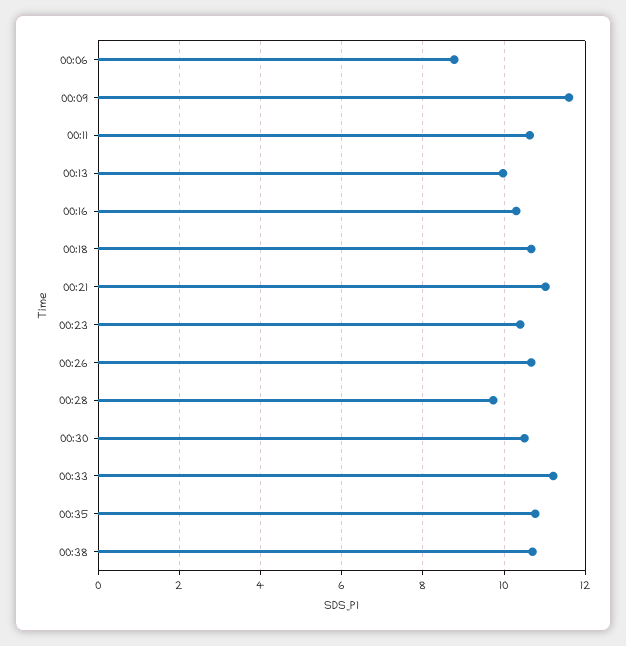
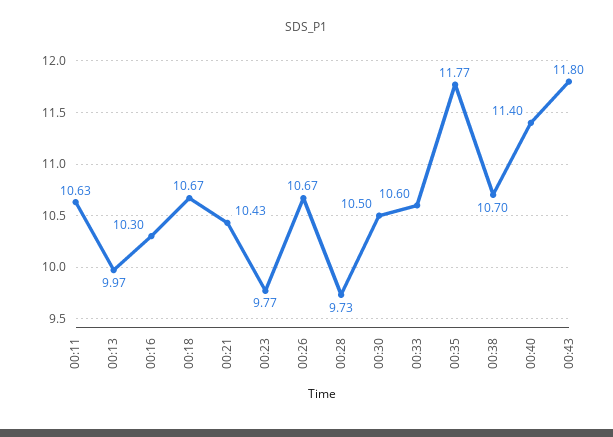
00:06: 8.8 -> none
00:09: 11.6 -> none
00:21: 11 -> 10.43
00:23: 10.4 -> 9.77
00:33: 11.2 -> 10.6
00:35: 10.8 -> 11.77
00:40: none -> 11.4
00:43: none -> 11.8

